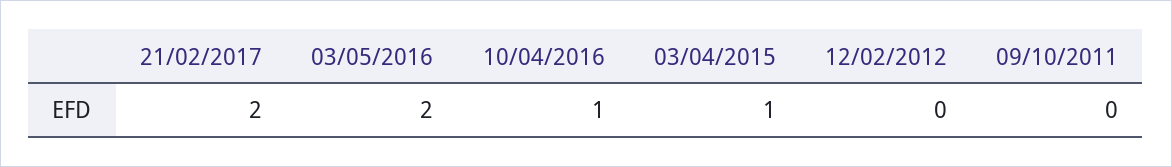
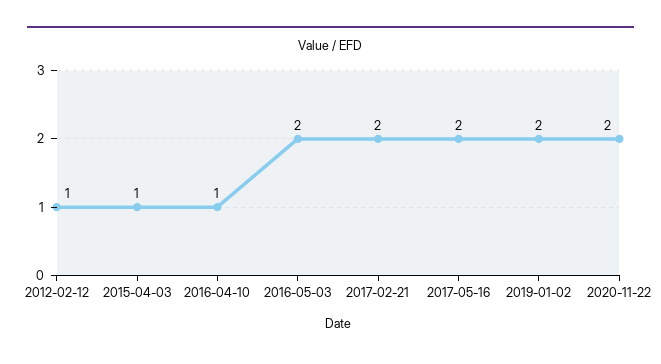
12/02/2012: 0 -> 1
09/10/2011: 0 -> none
2017-05-16: none -> 2
2019-01-02: none -> 2
2020-11-22: none -> 2

